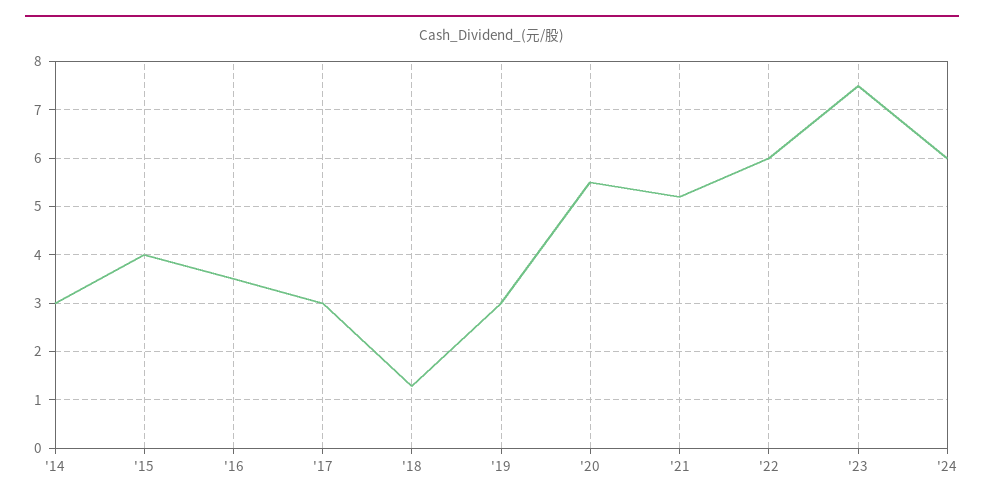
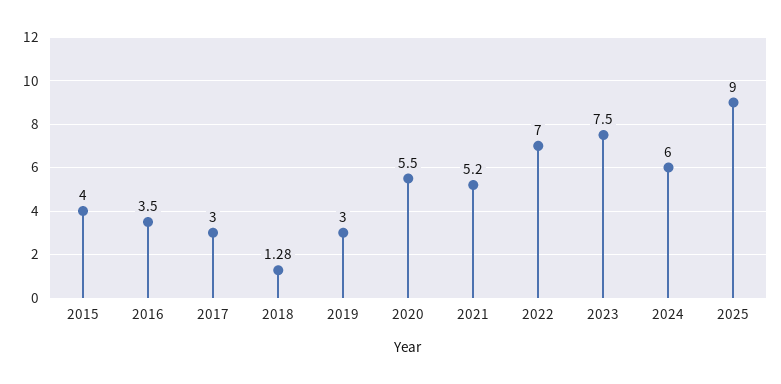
'14: 3 -> none
'22: 6 -> 7
2025: none -> 9

